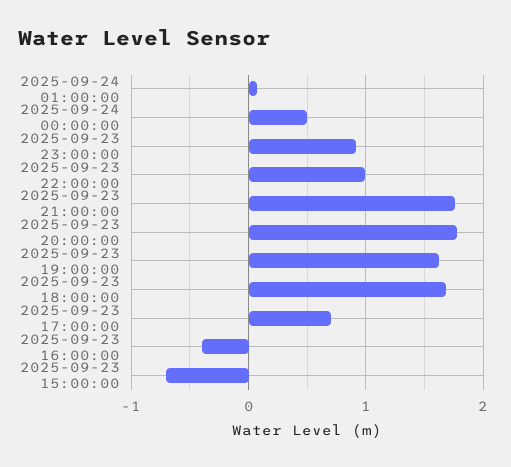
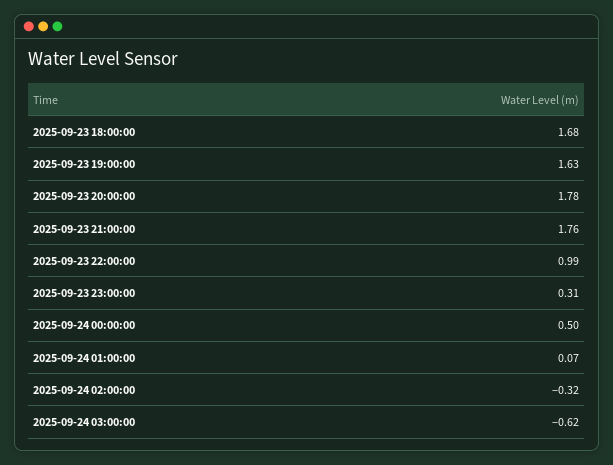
2025-09-23 23:00:00: 0.9 -> 0.31
2025-09-23 17:00:00: 0.7 -> none
2025-09-23 16:00:00: -0.4 -> none
2025-09-23 15:00:00: -0.7 -> none
2025-09-24 02:00:00: none -> -0.32
2025-09-24 03:00:00: none -> -0.62

